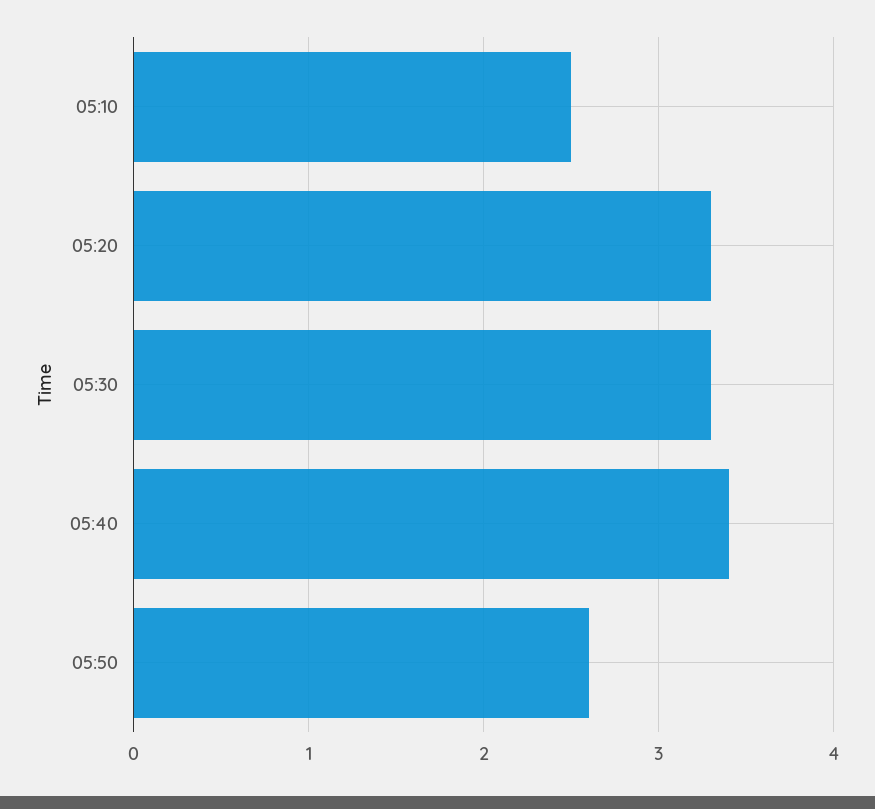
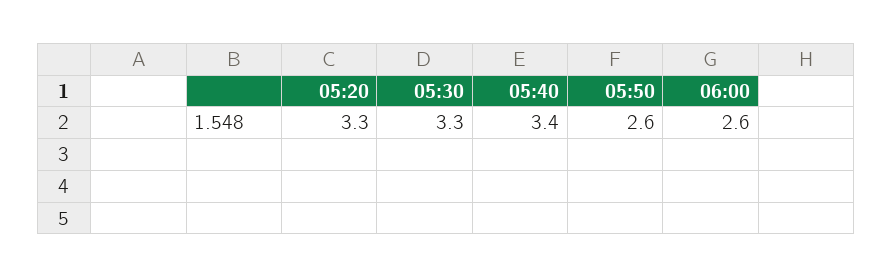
05:10: 2.5 -> none
06:00: none -> 2.6

